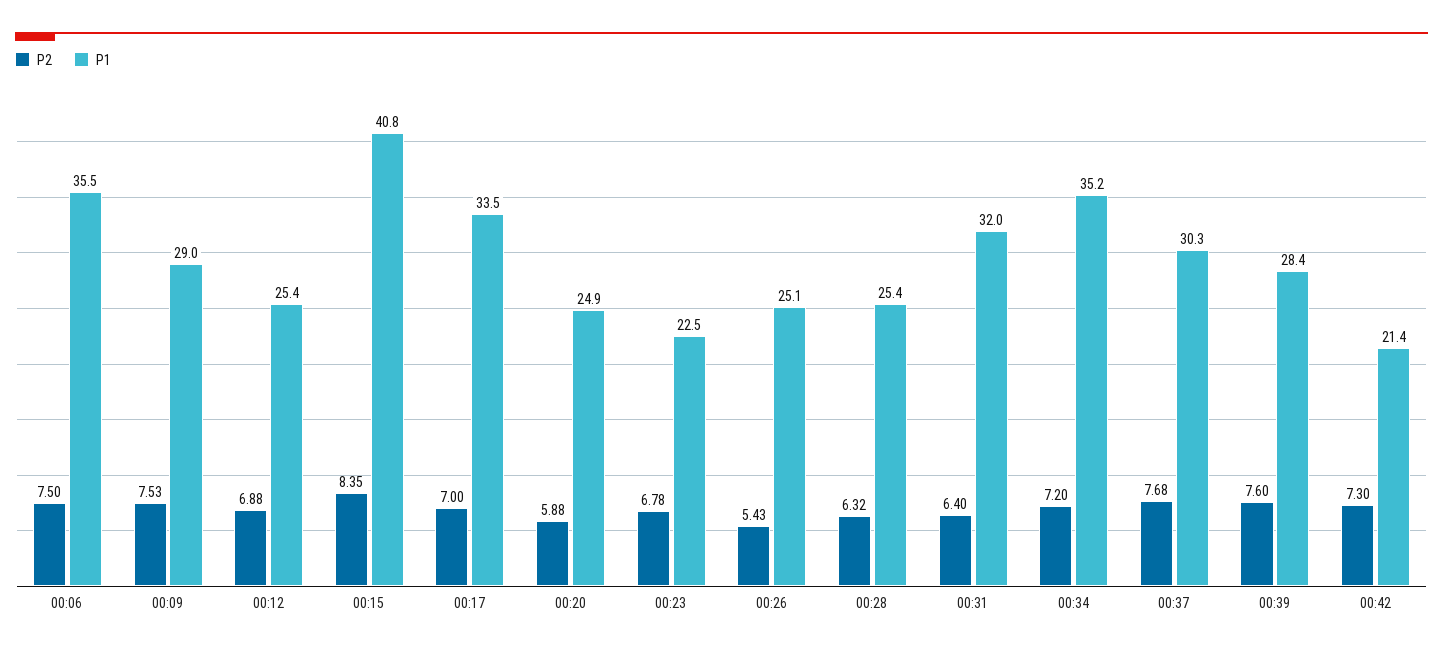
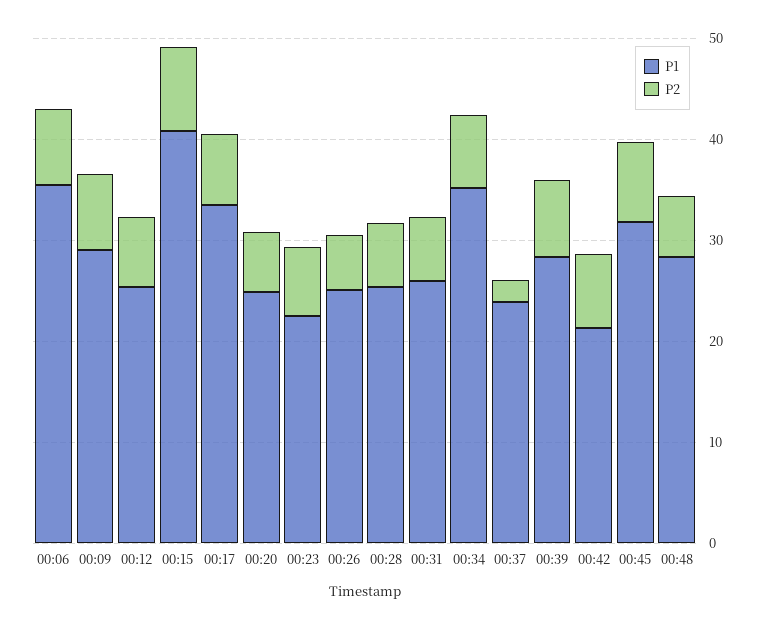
P1, 00:31: 32 -> 26
P2, 00:37: 7.68 -> 2
P1, 00:37: 30.3 -> 24
P1, 00:45: none -> 32
P2, 00:45: none -> 8
P1, 00:48: none -> 28
P2, 00:48: none -> 6

